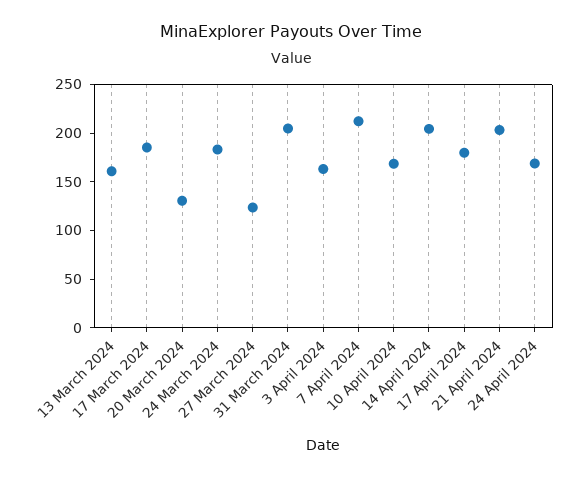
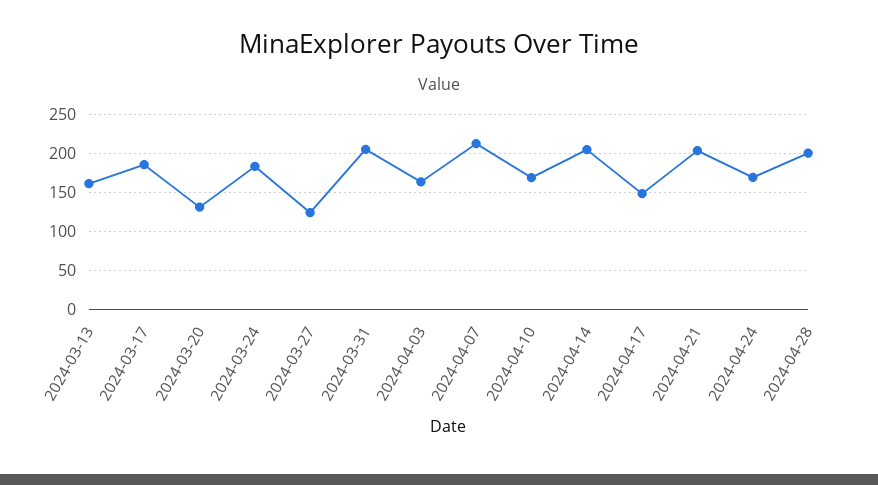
17 April 2024: 180 -> 150
2024-04-28: none -> 200

